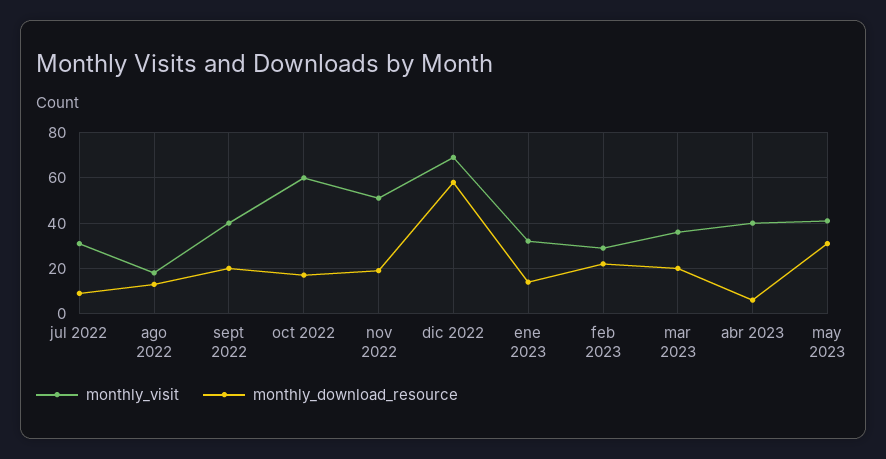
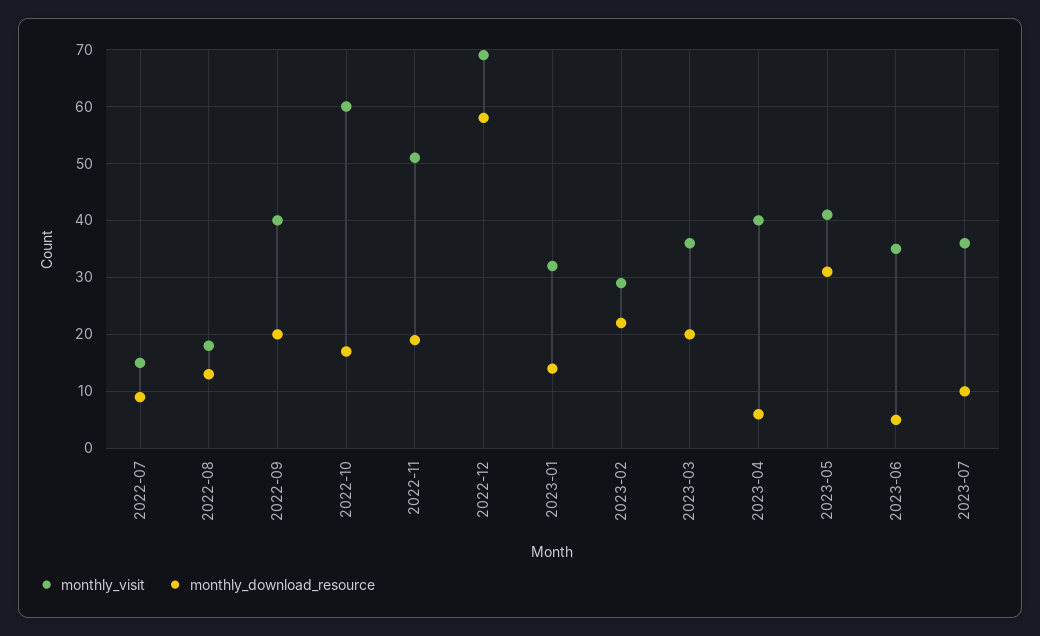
monthly_visit, jul 2022: 30 -> 15
monthly_visit, 2023-06: none -> 35
monthly_download_resource, 2023-06: none -> 5
monthly_visit, 2023-07: none -> 35
monthly_download_resource, 2023-07: none -> 10

